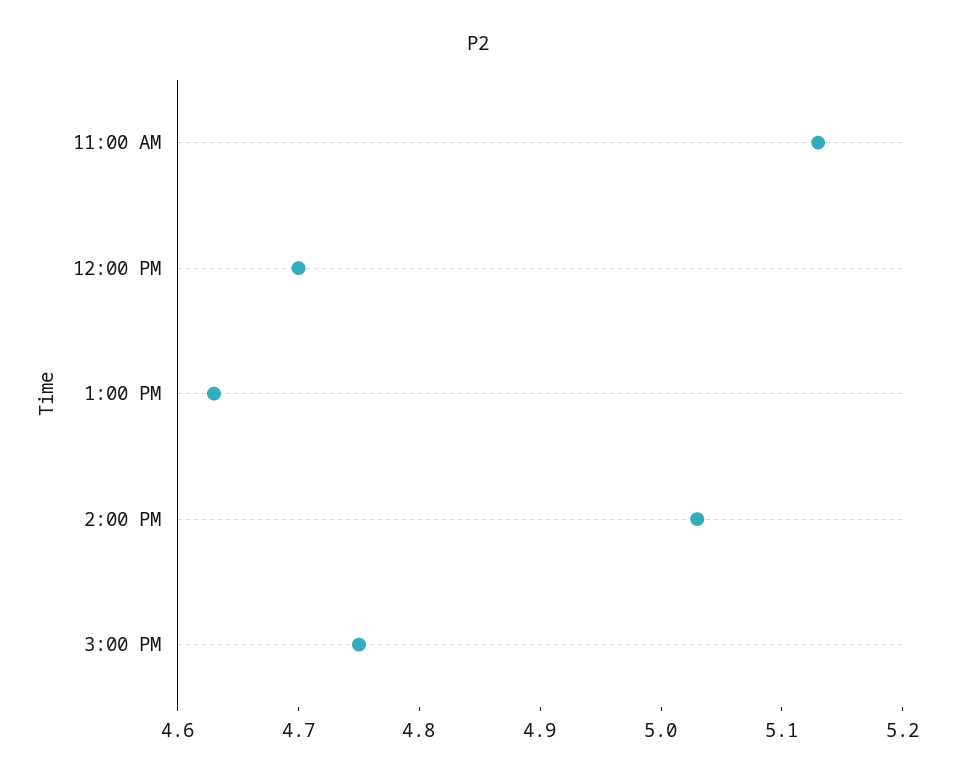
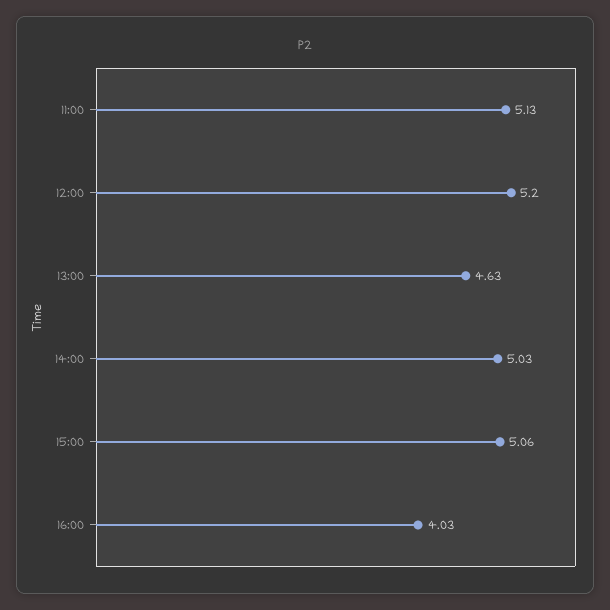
12:00 PM: 4.7 -> 5.2
3:00 PM: 4.75 -> 5.06
16:00: none -> 4.03

